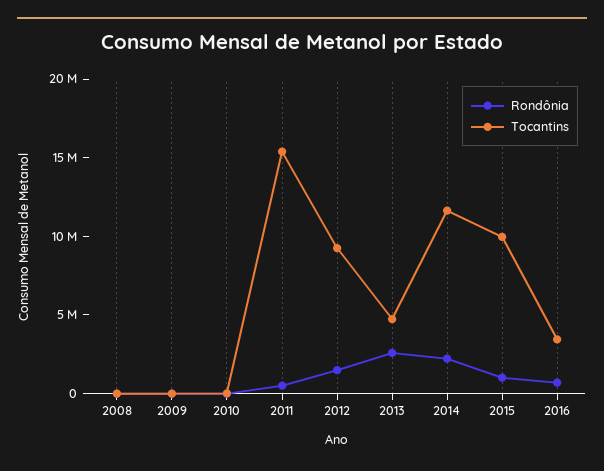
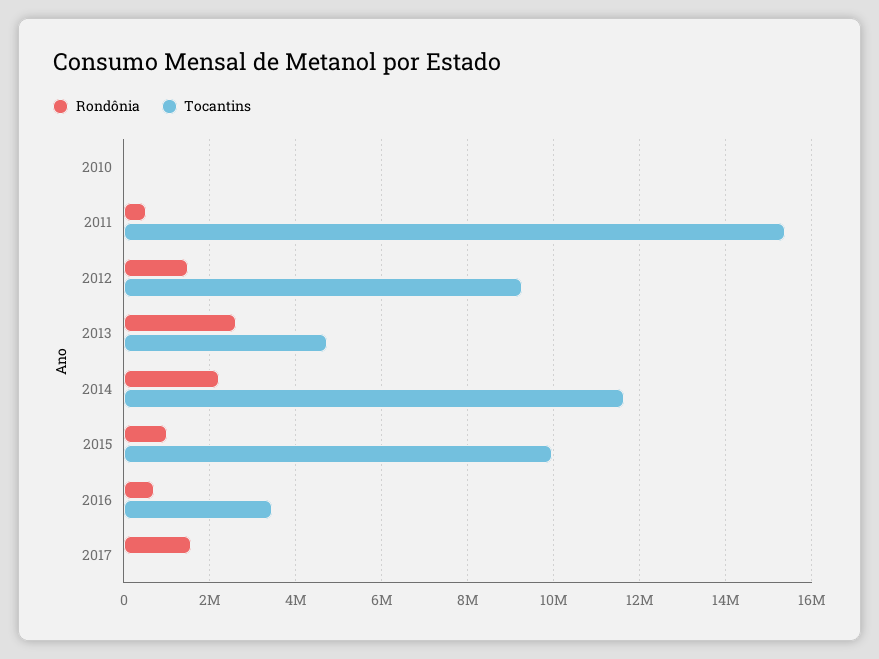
Rondônia, 2008: 0 -> none
Tocantins, 2008: 0 -> none
Rondônia, 2009: 0 -> none
Tocantins, 2009: 0 -> none
Rondônia, 2017: none -> 1600000
Tocantins, 2017: none -> 0

